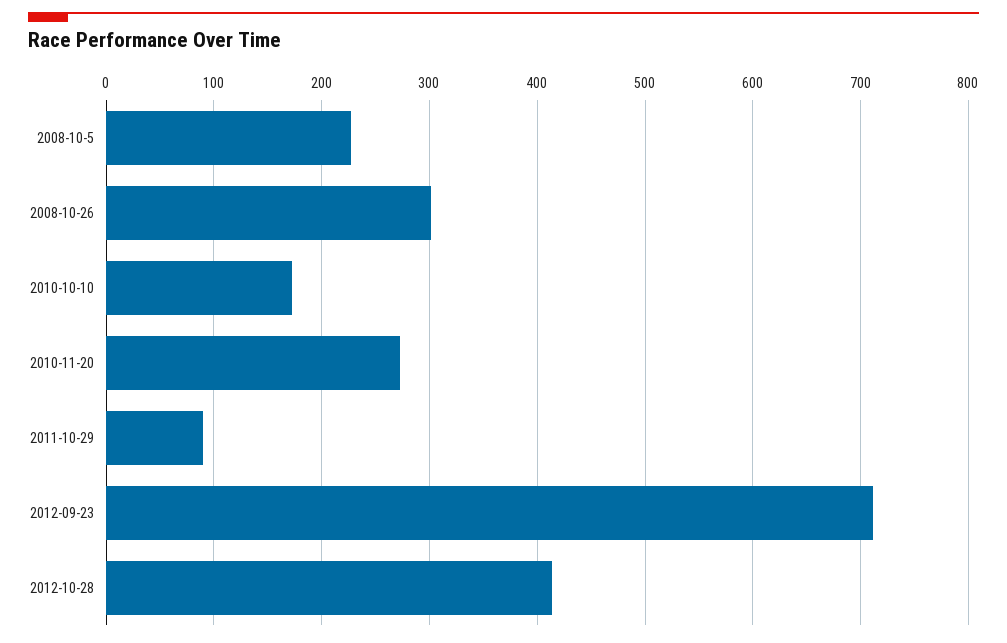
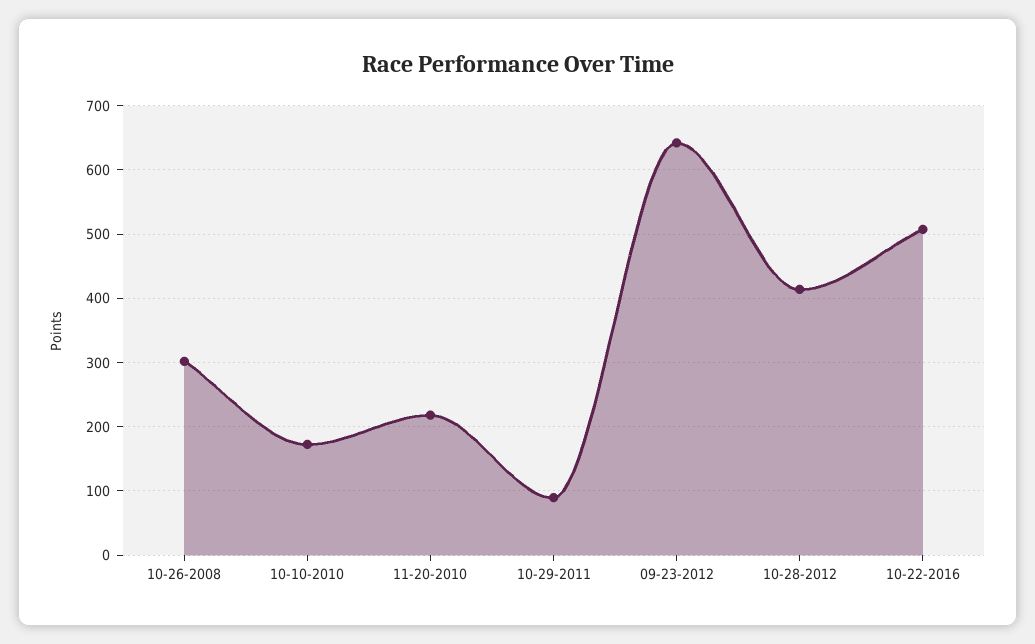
2008-10-5: 230 -> none
2010-11-20: 270 -> 220
2012-09-23: 710 -> 640
10-22-2016: none -> 510

